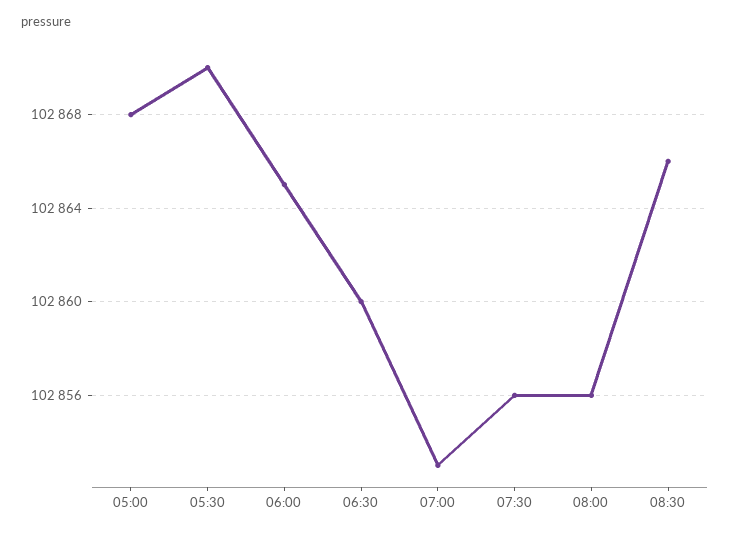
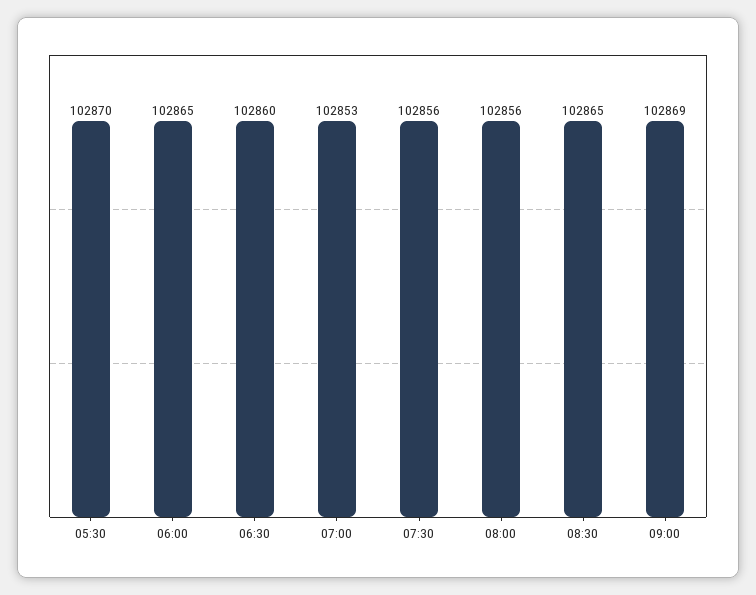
05:00: 102868 -> none
08:30: 102866 -> 102865
09:00: none -> 102869

